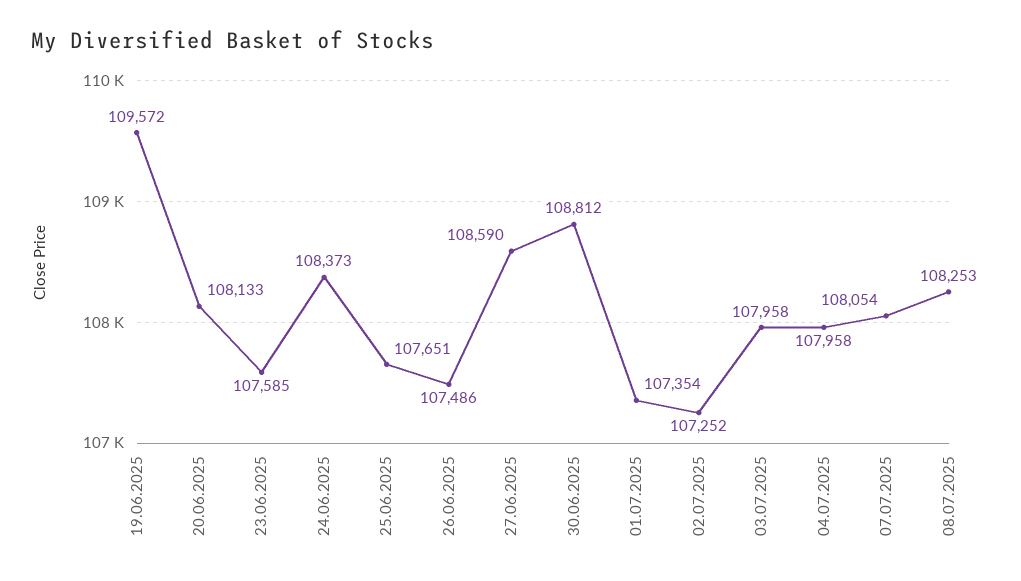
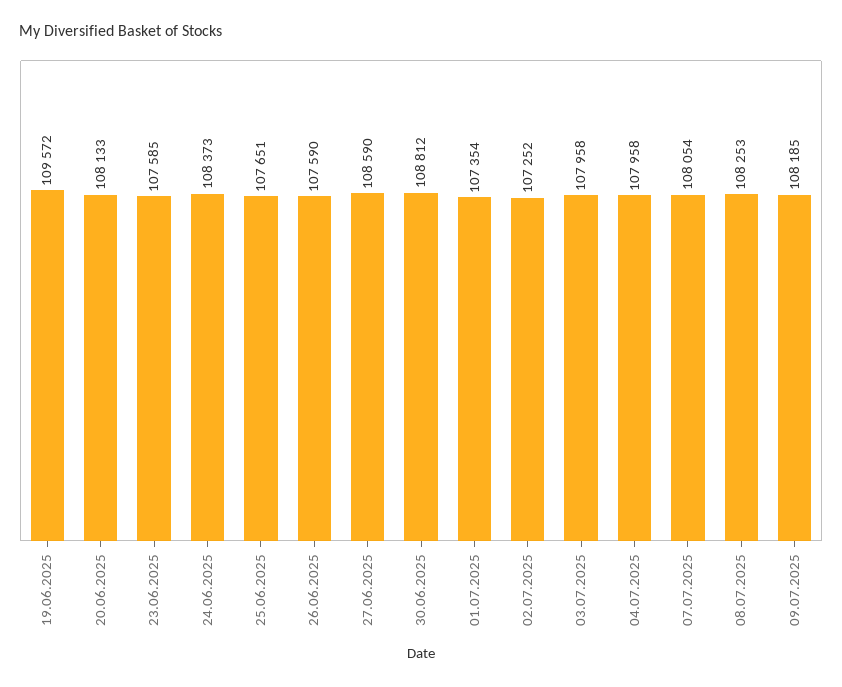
26.06.2025: 107486 -> 107590
09.07.2025: none -> 108185

